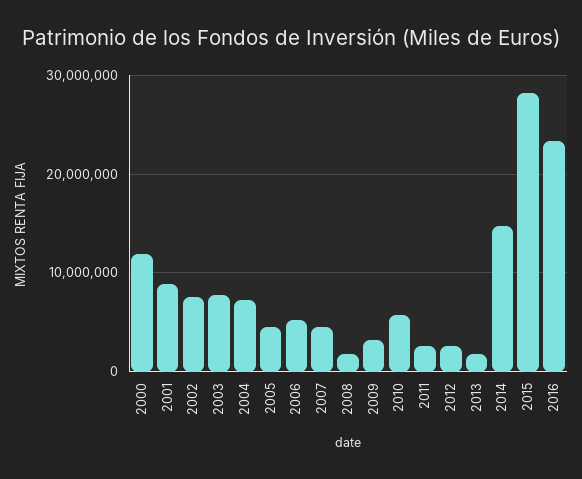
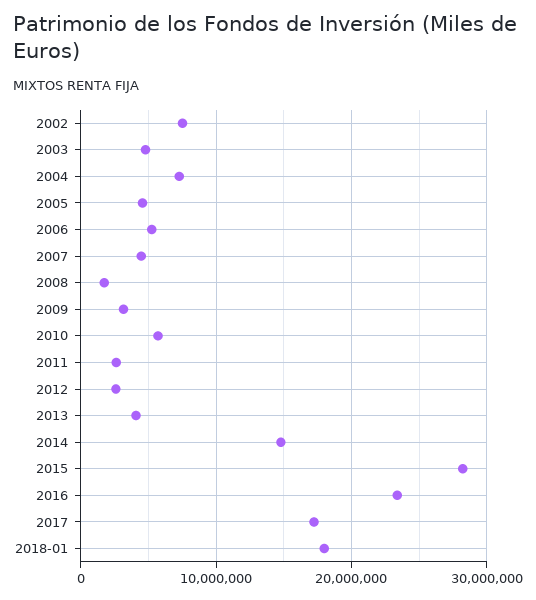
2000: 12000000 -> none
2001: 9000000 -> none
2003: 8000000 -> 5000000
2013: 2000000 -> 4000000
2017: none -> 17000000
2018-01: none -> 18000000

